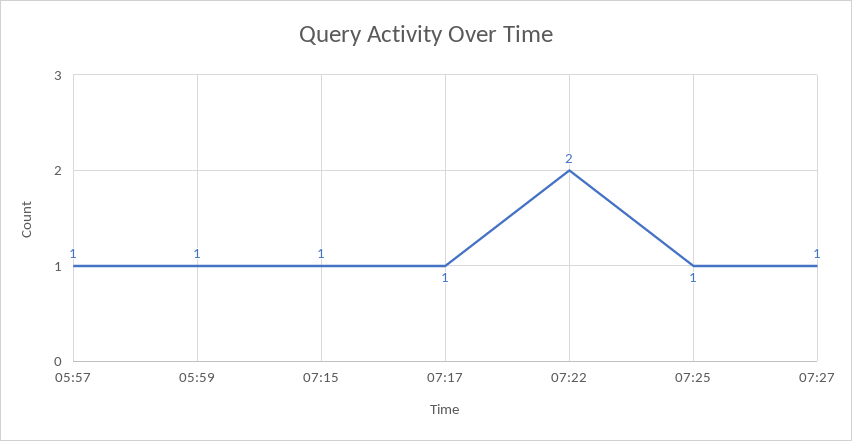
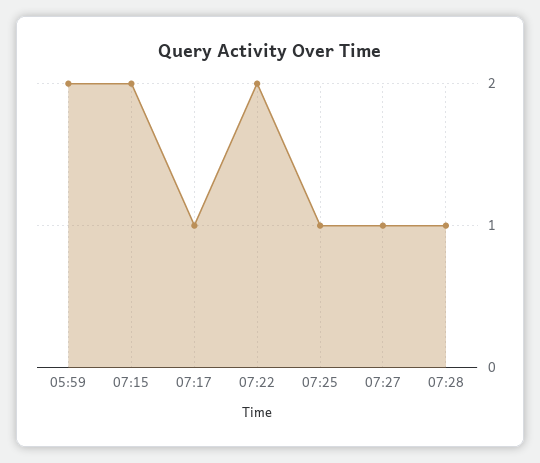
05:57: 1 -> none
05:59: 1 -> 2
07:15: 1 -> 2
07:28: none -> 1

